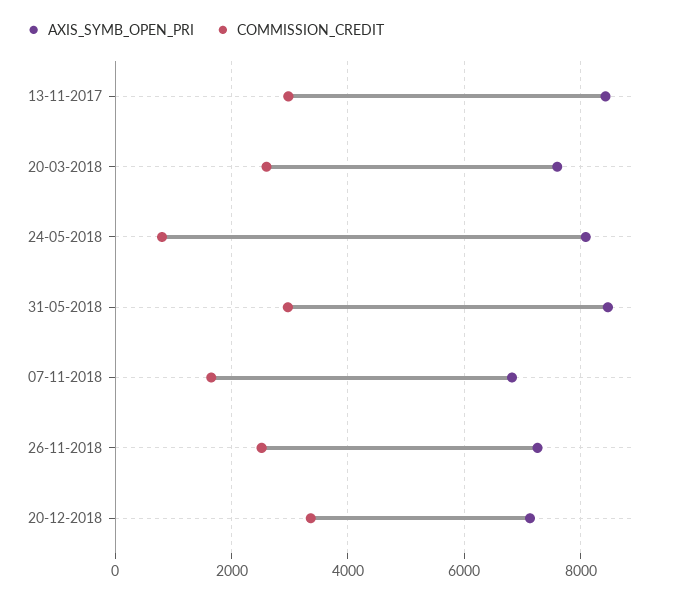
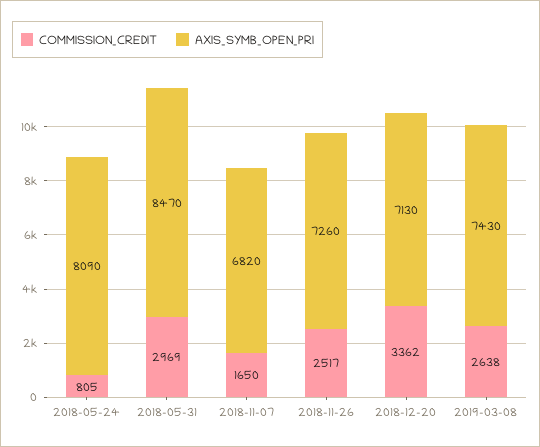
AXIS_SYMB_OPEN_PRI, 13-11-2017: 8400 -> none
COMMISSION_CREDIT, 13-11-2017: 3000 -> none
AXIS_SYMB_OPEN_PRI, 20-03-2018: 7600 -> none
COMMISSION_CREDIT, 20-03-2018: 2600 -> none
COMMISSION_CREDIT, 2019-03-08: none -> 2638
AXIS_SYMB_OPEN_PRI, 2019-03-08: none -> 7430

